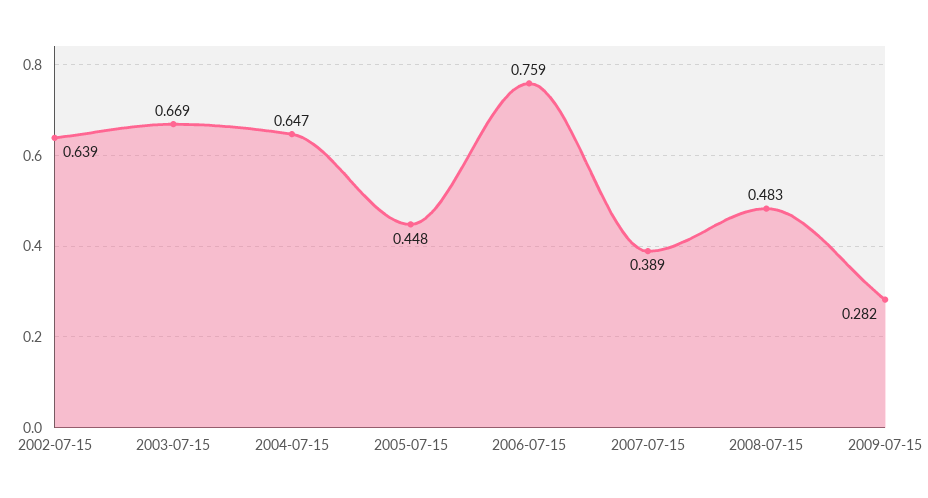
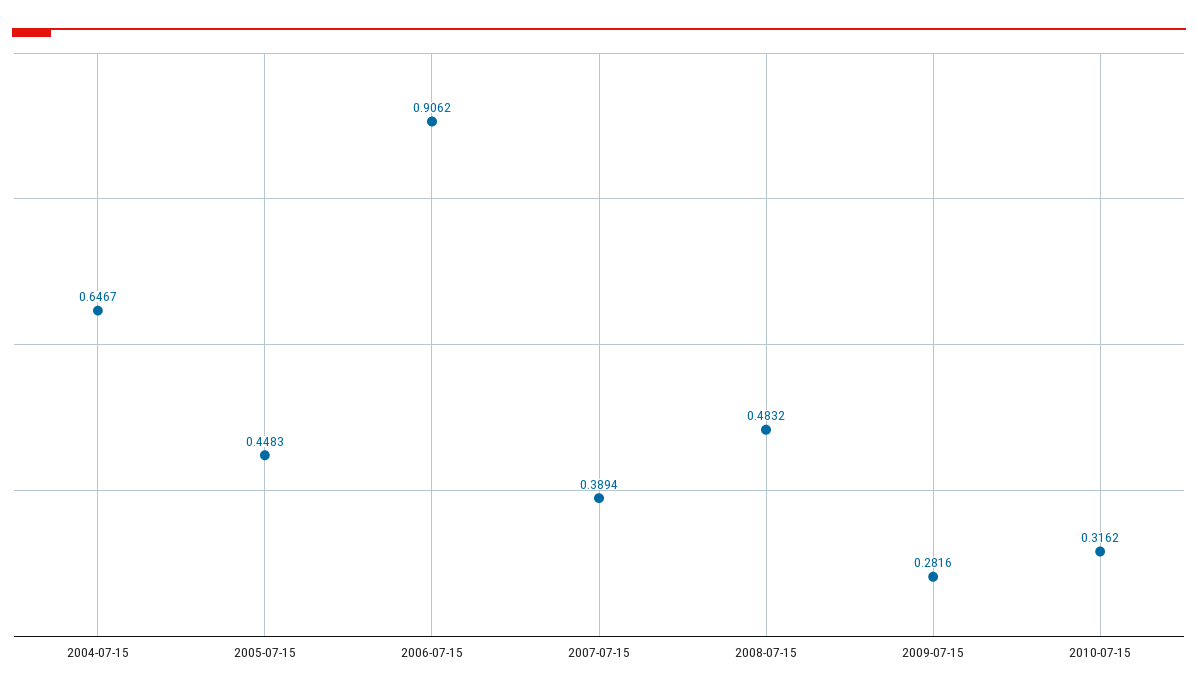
2002-07-15: 0.639 -> none
2003-07-15: 0.669 -> none
2006-07-15: 0.759 -> 0.9062
2010-07-15: none -> 0.3162

